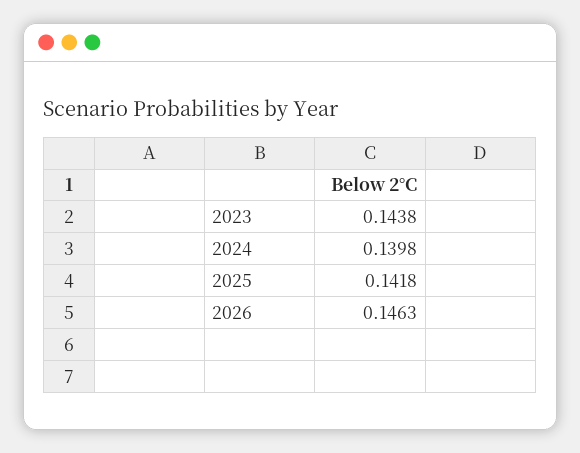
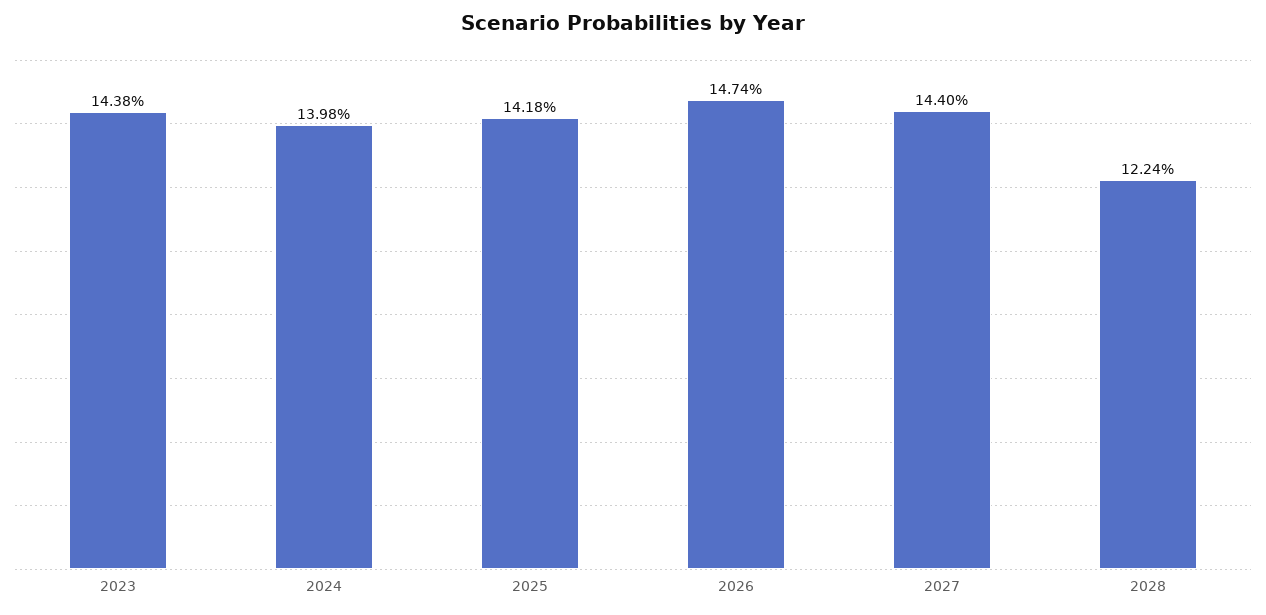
2026: 0.1463 -> 0.1474
2027: none -> 0.144
2028: none -> 0.1224

